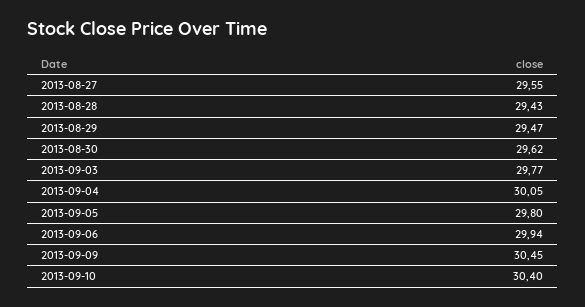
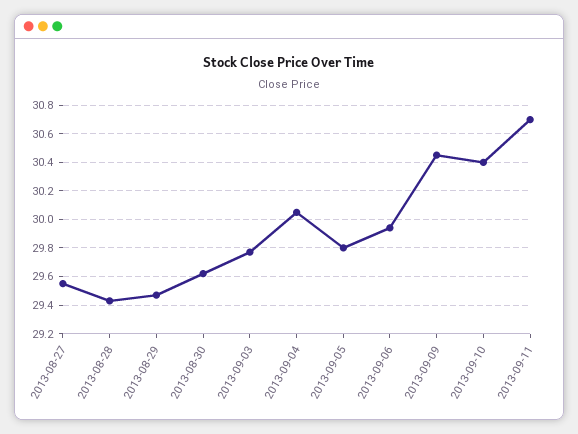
2013-09-11: none -> 30.7

